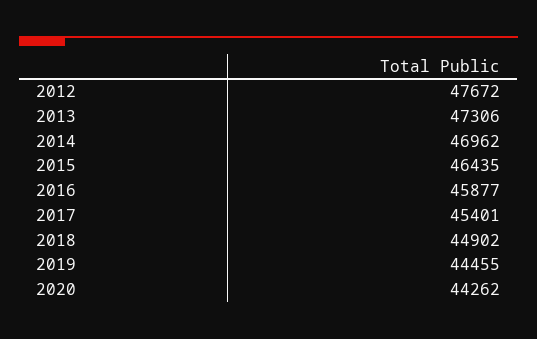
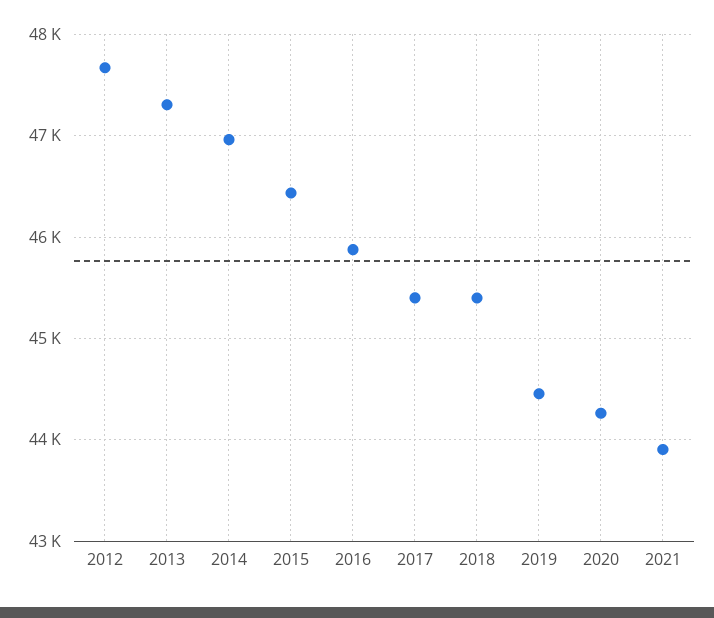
2018: 44902 -> 45400
2021: none -> 43900

